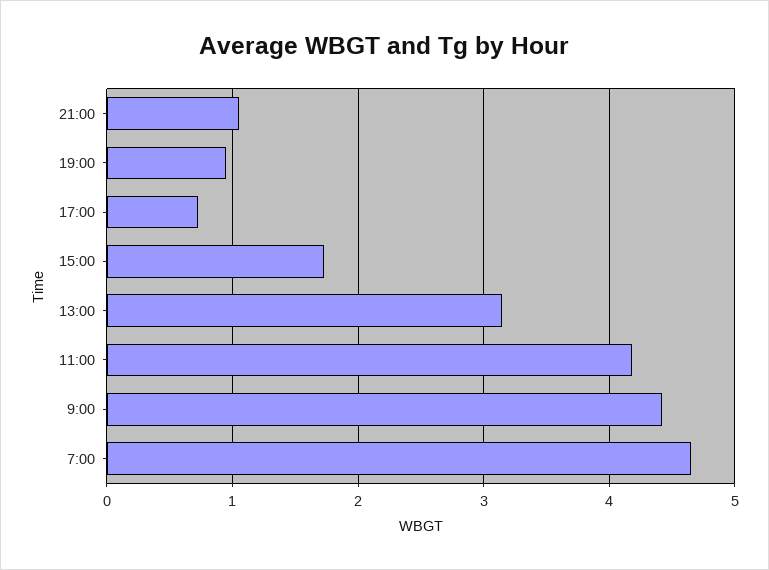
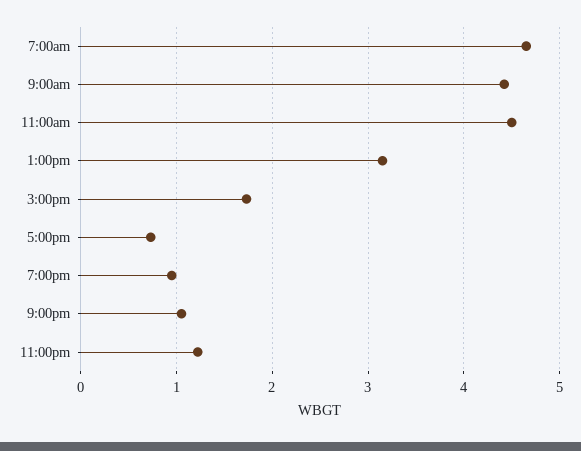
11:00: 4.2 -> 4.5
11:00pm: none -> 1.2

